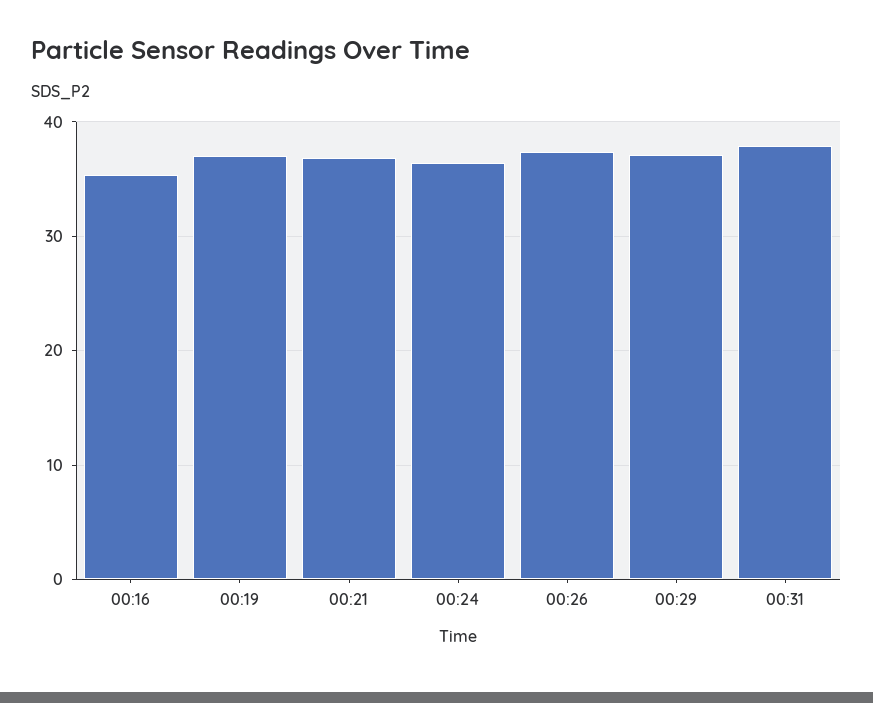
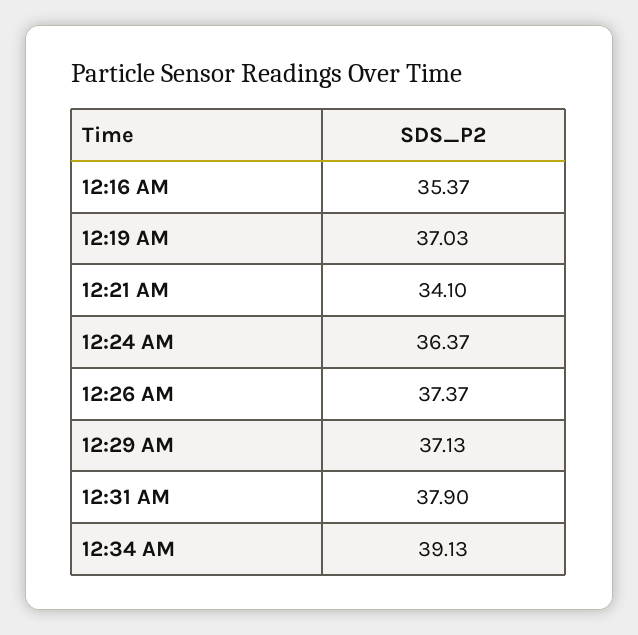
00:21: 37 -> 34.1
12:34 AM: none -> 39.13

